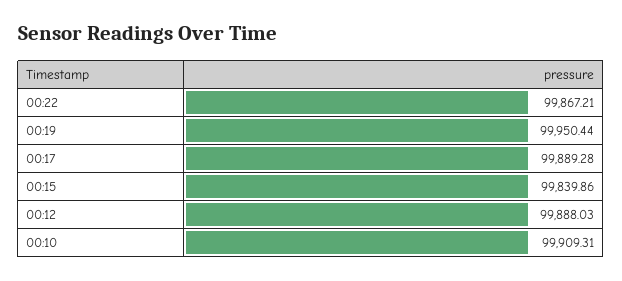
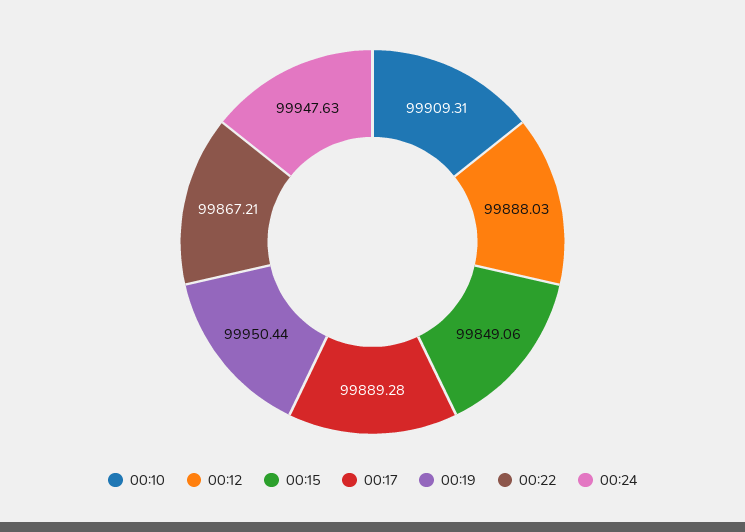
00:15: 99839.86 -> 99849.06
00:24: none -> 99947.63

